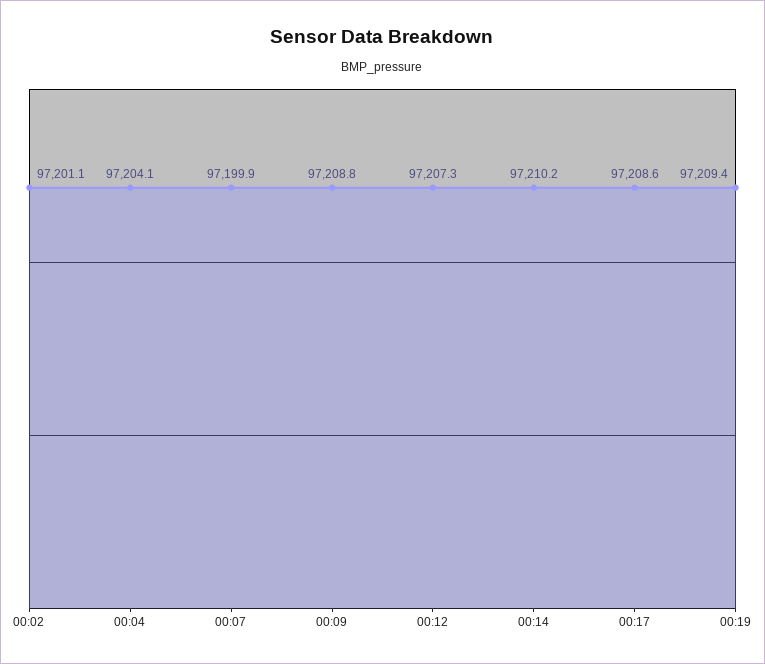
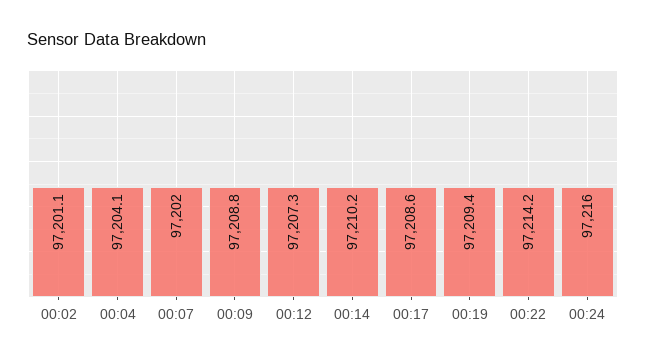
00:07: 97199.9 -> 97202
00:22: none -> 97214.2
00:24: none -> 97216

